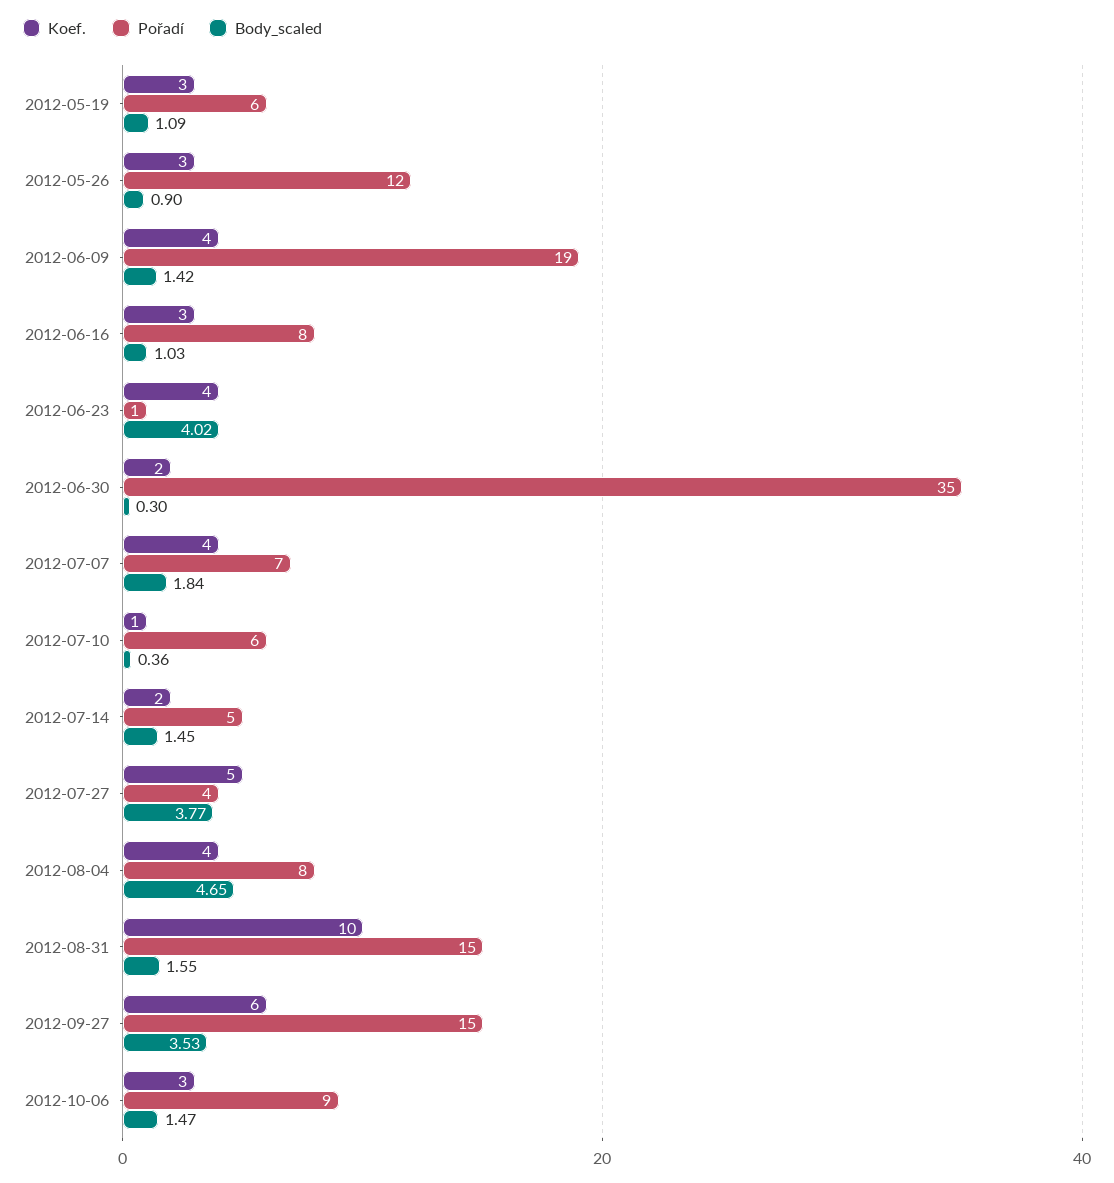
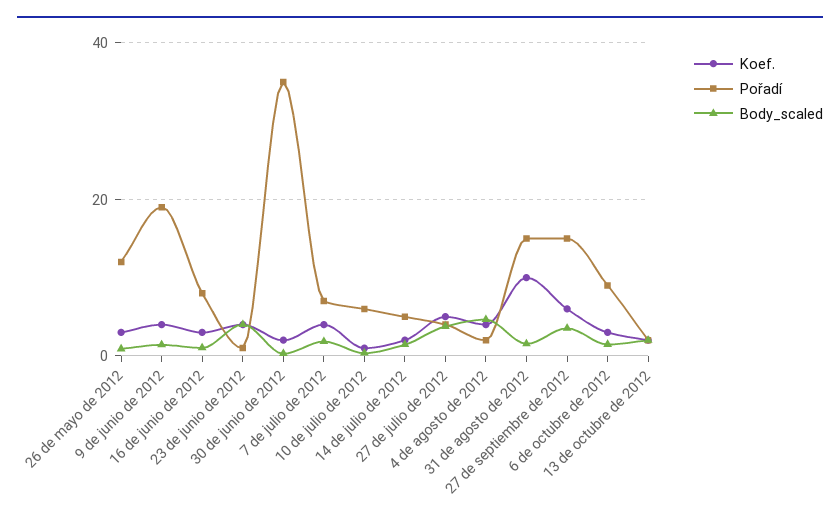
Koef., 2012-05-19: 3 -> none
Pořadí, 2012-05-19: 6 -> none
Body_scaled, 2012-05-19: 1.09 -> none
Pořadí, 2012-08-04: 8 -> 2
Koef., 13 de octubre de 2012: none -> 2
Pořadí, 13 de octubre de 2012: none -> 2
Body_scaled, 13 de octubre de 2012: none -> 2

